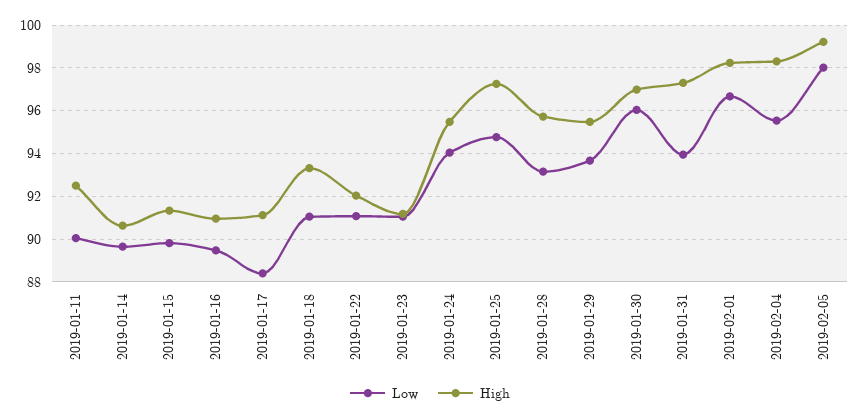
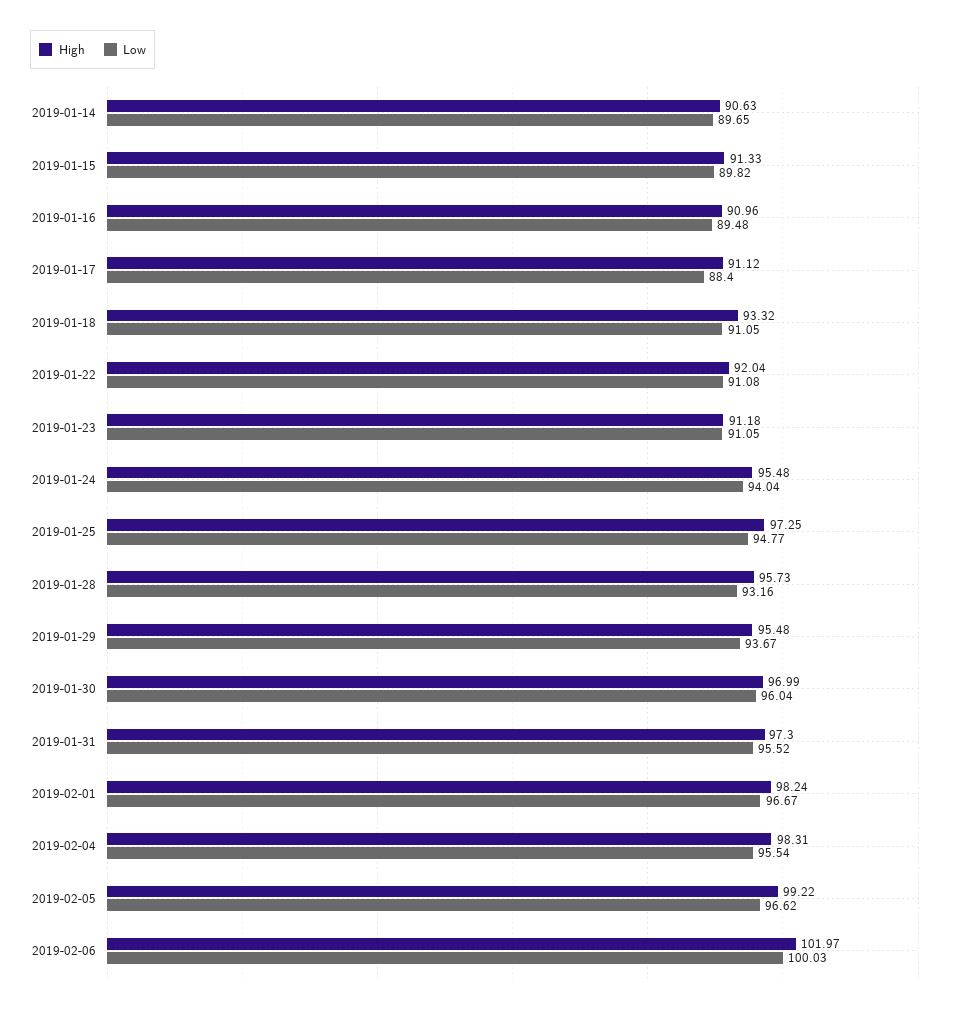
Low, 2019-01-11: 90 -> none
High, 2019-01-11: 92.5 -> none
Low, 2019-01-31: 94 -> 95.52
Low, 2019-02-05: 98 -> 96.62
High, 2019-02-06: none -> 101.97
Low, 2019-02-06: none -> 100.03

